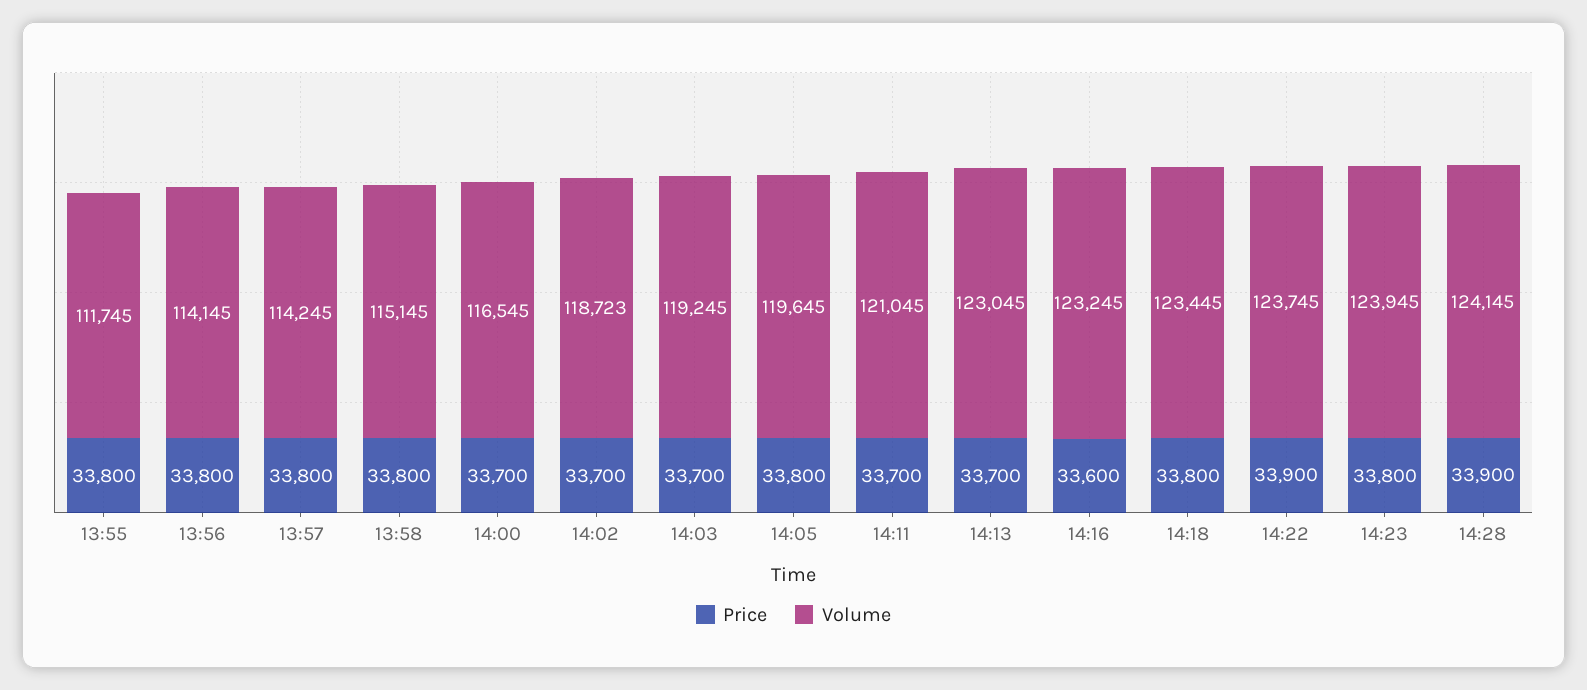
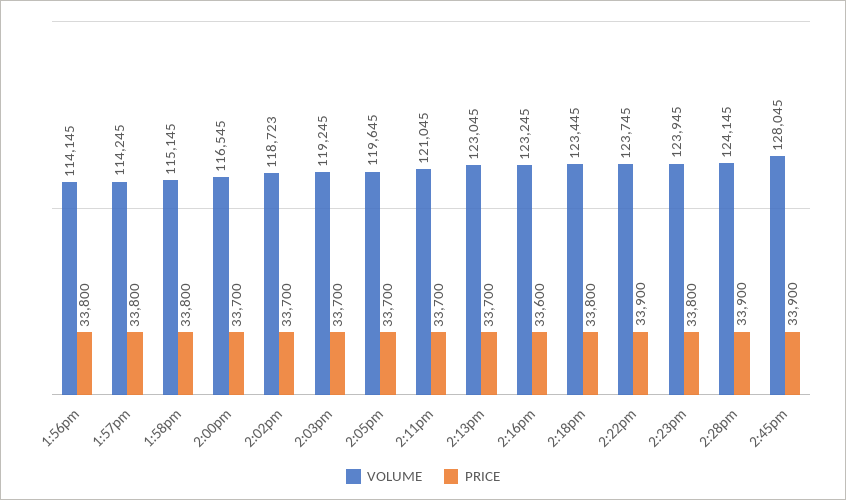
Price, 13:55: 33800 -> none
Volume, 13:55: 111745 -> none
Price, 14:05: 33800 -> 33700
Volume, 2:45pm: none -> 128045
Price, 2:45pm: none -> 33900

